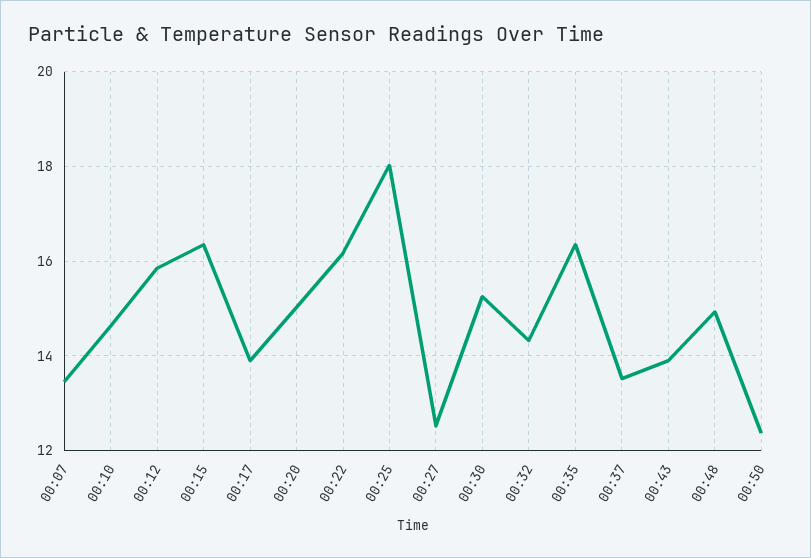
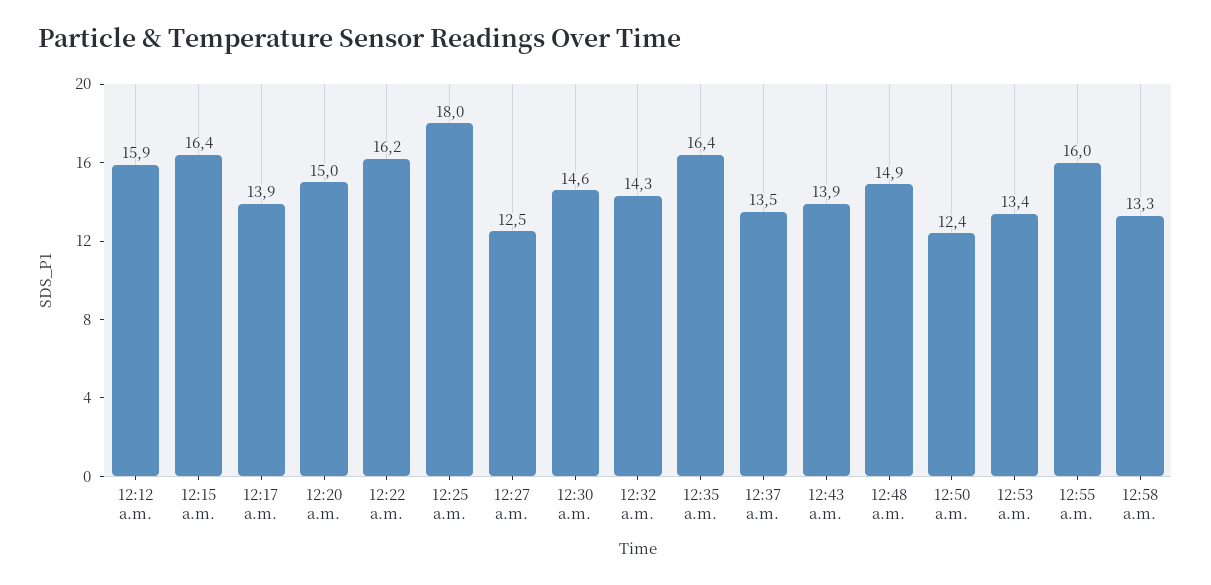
00:07: 13.4 -> none
00:10: 14.6 -> none
00:30: 15.2 -> 14.6
12:53 a.m.: none -> 13.4
12:55 a.m.: none -> 16
12:58 a.m.: none -> 13.3

